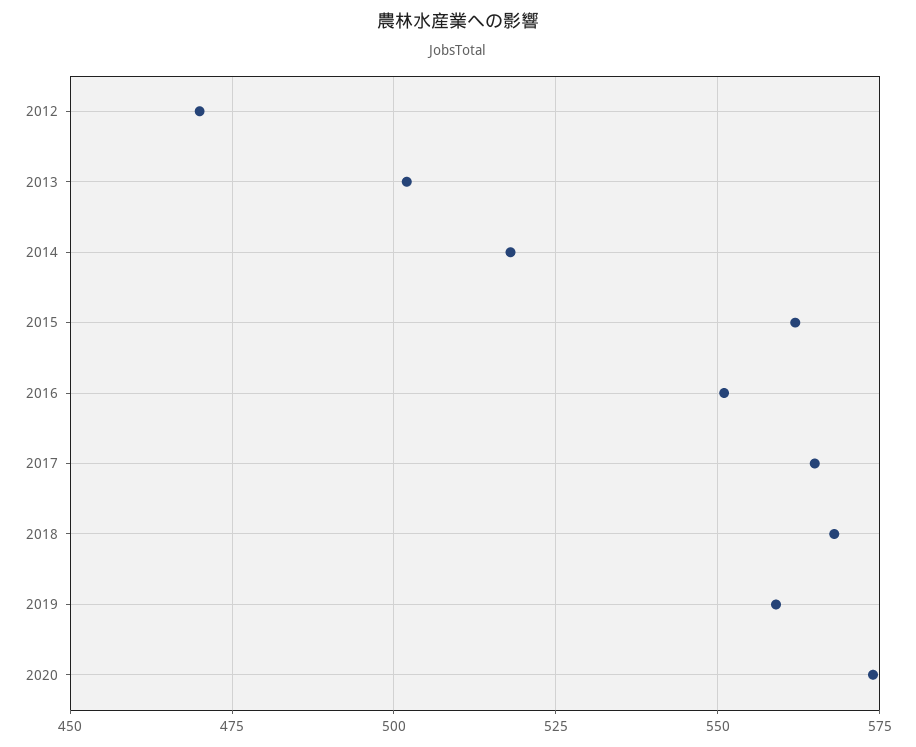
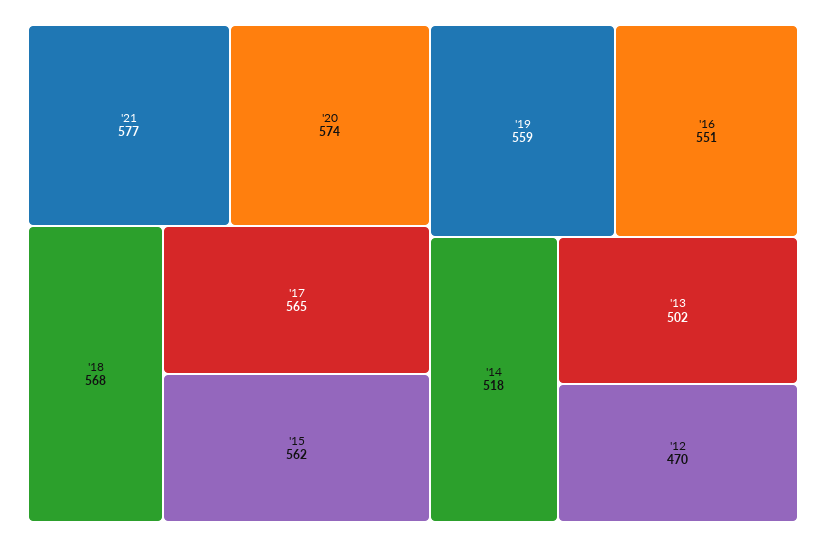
'21: none -> 577

